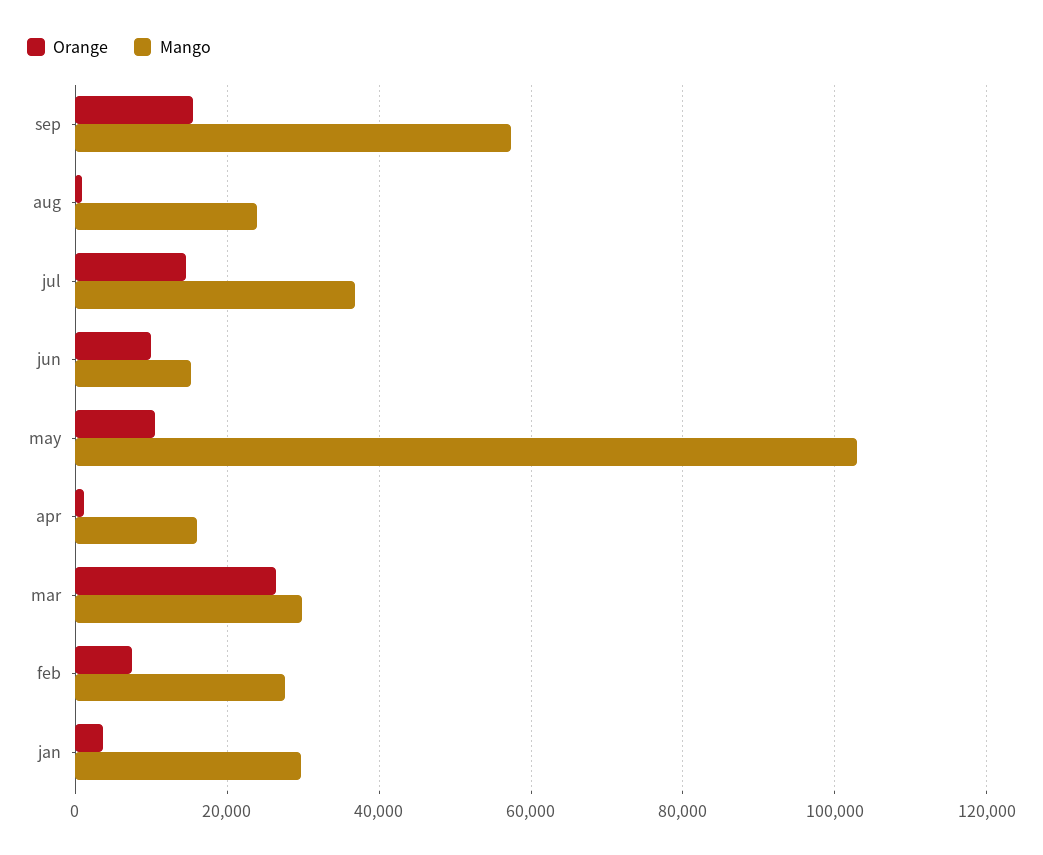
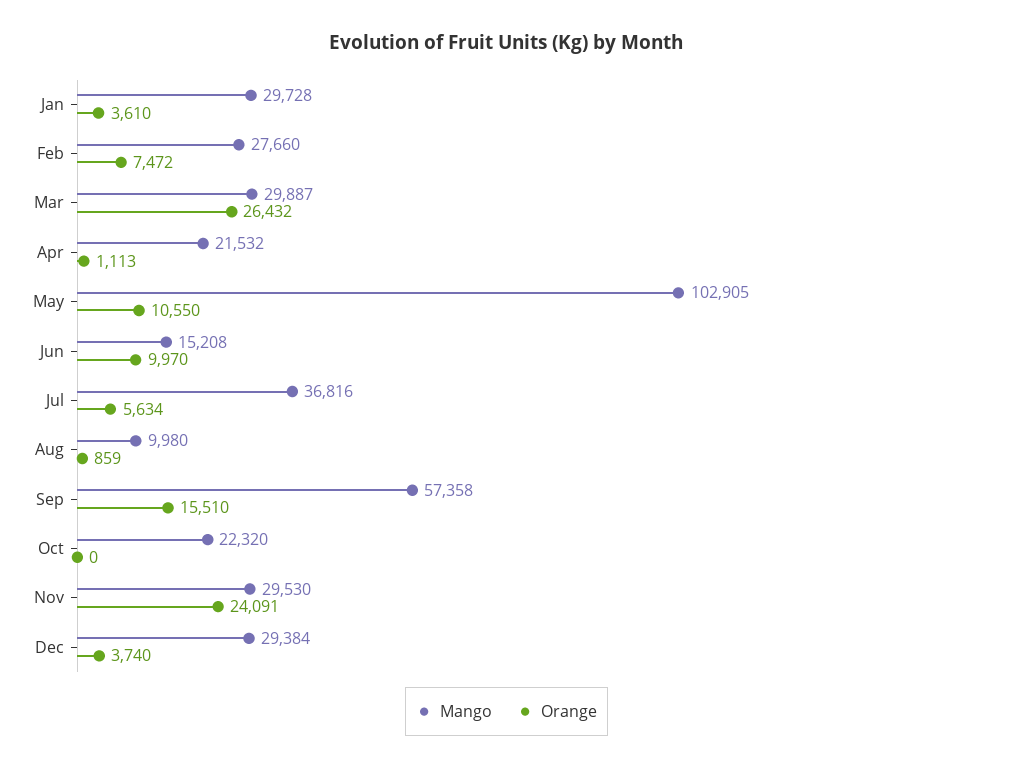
Mango, aug: 24000 -> 9980
Orange, jul: 14000 -> 5634
Mango, apr: 16000 -> 21532
Mango, Oct: none -> 22320
Orange, Oct: none -> 0
Mango, Nov: none -> 29530
Orange, Nov: none -> 24091
Mango, Dec: none -> 29384
Orange, Dec: none -> 3740

